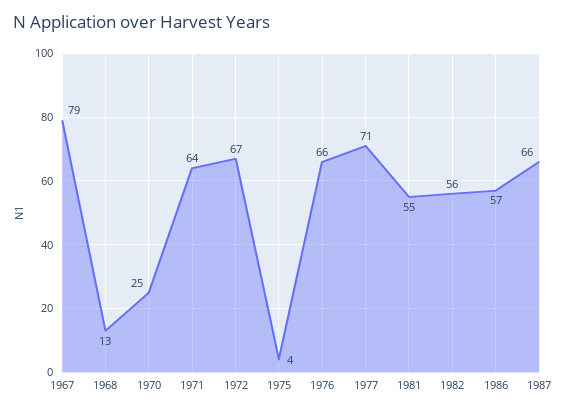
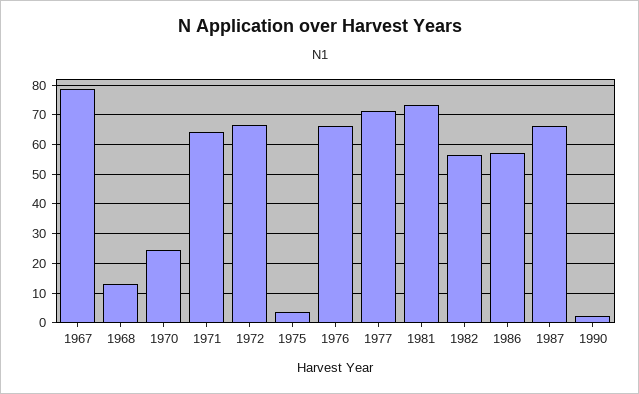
1981: 55 -> 72.5
1990: none -> 2.5

